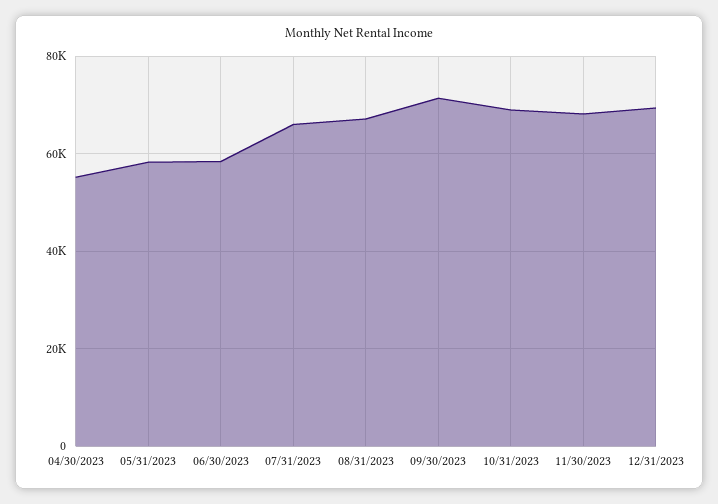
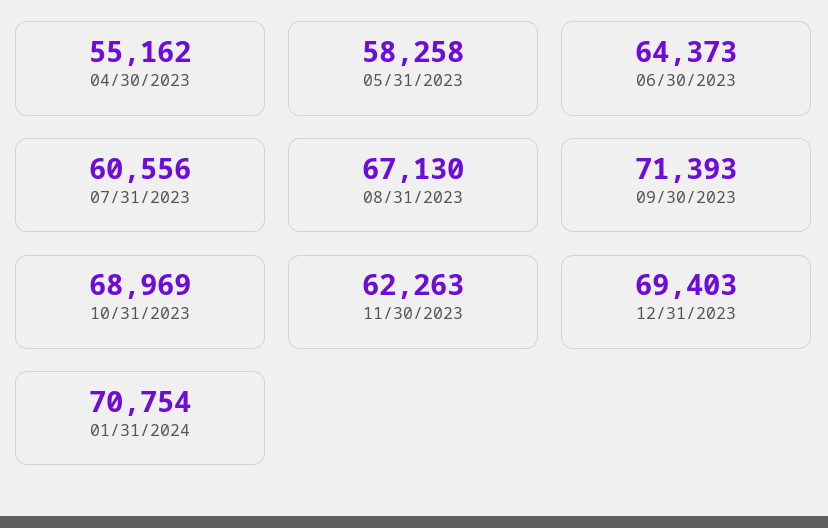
06/30/2023: 58000 -> 64373
07/31/2023: 66000 -> 60556
11/30/2023: 68000 -> 62263
01/31/2024: none -> 70754

